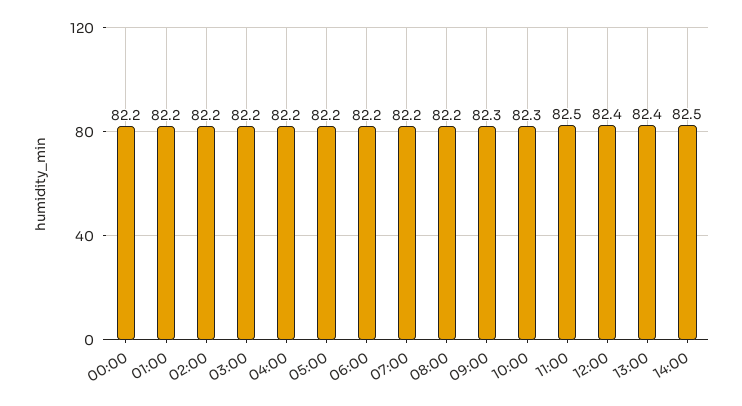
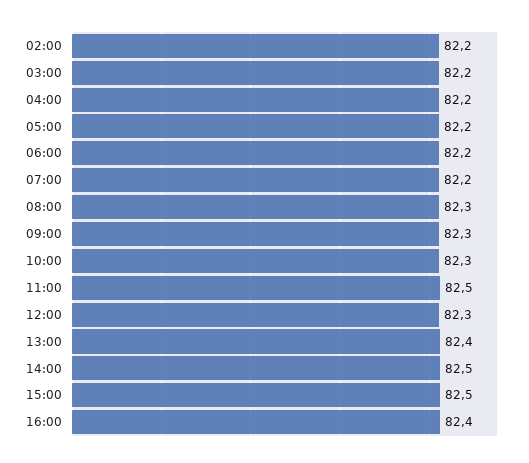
00:00: 82.2 -> none
01:00: 82.2 -> none
08:00: 82.2 -> 82.3
12:00: 82.4 -> 82.3
15:00: none -> 82.5
16:00: none -> 82.4

